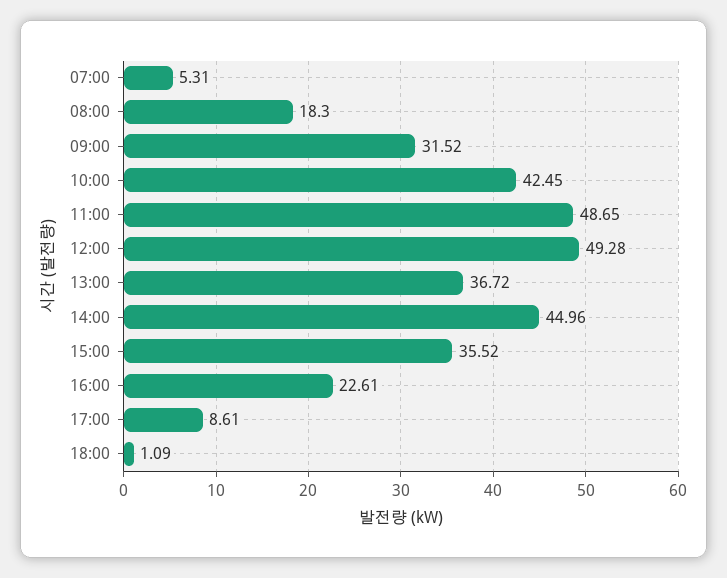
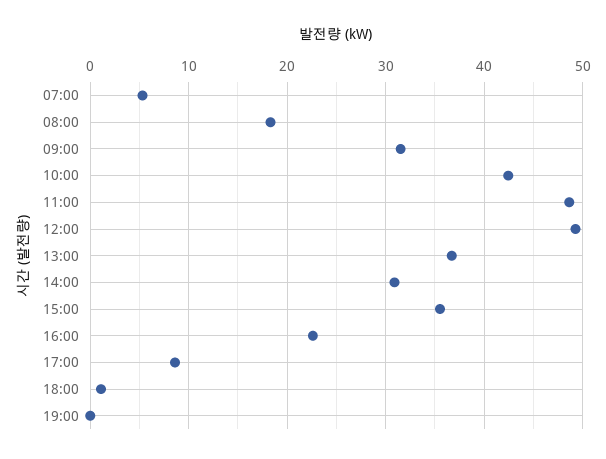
14:00: 44.96 -> 31
19:00: none -> 0

